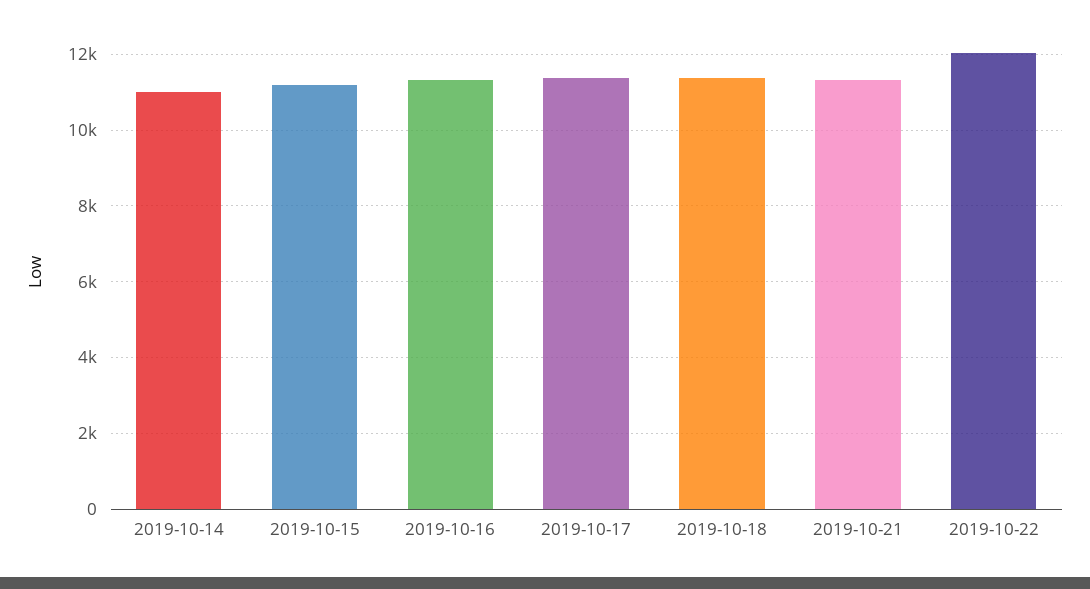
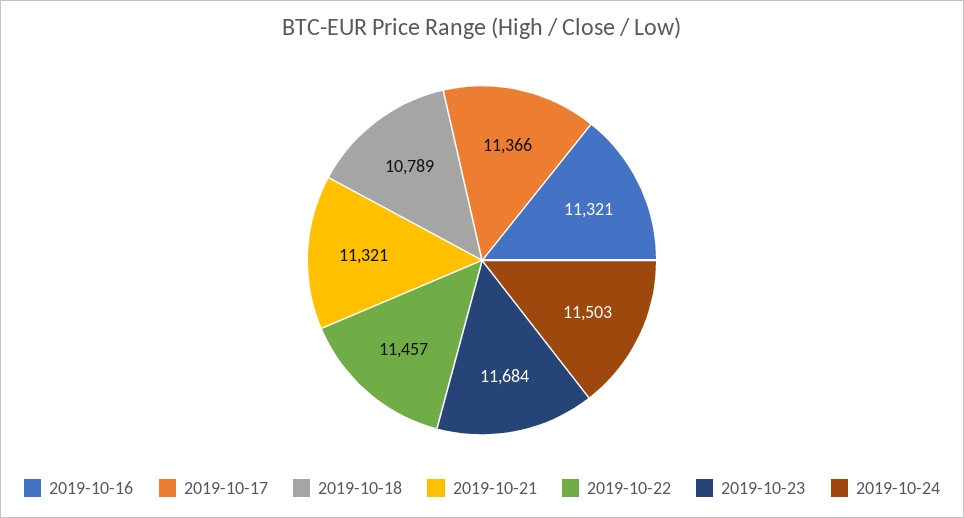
2019-10-14: 11000 -> none
2019-10-15: 11200 -> none
2019-10-18: 11400 -> 10789
2019-10-22: 12000 -> 11457
2019-10-23: none -> 11684
2019-10-24: none -> 11503

